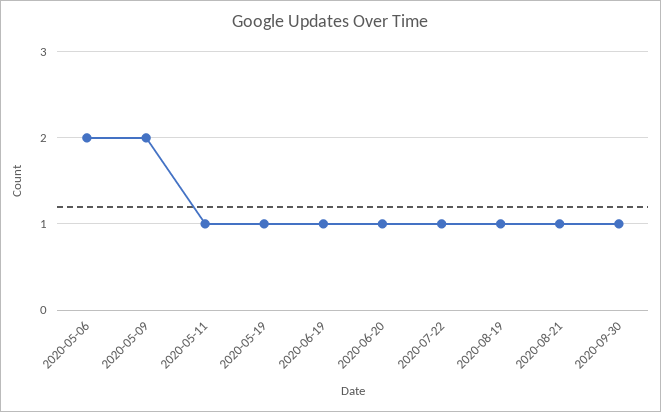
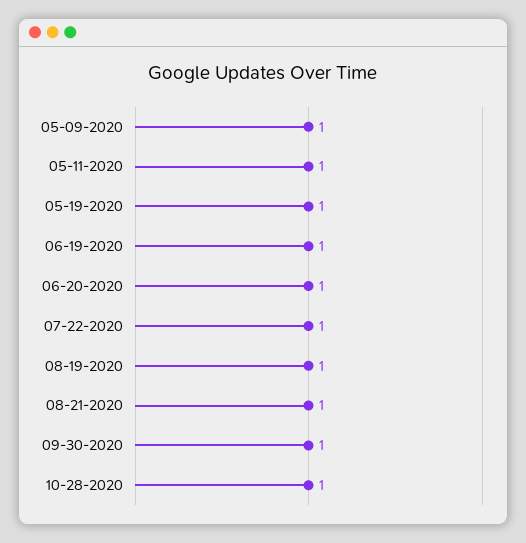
2020-05-06: 2 -> none
2020-05-09: 2 -> 1
10-28-2020: none -> 1

